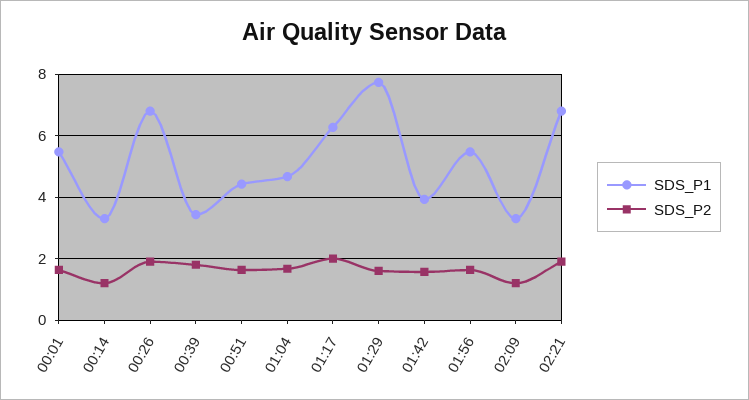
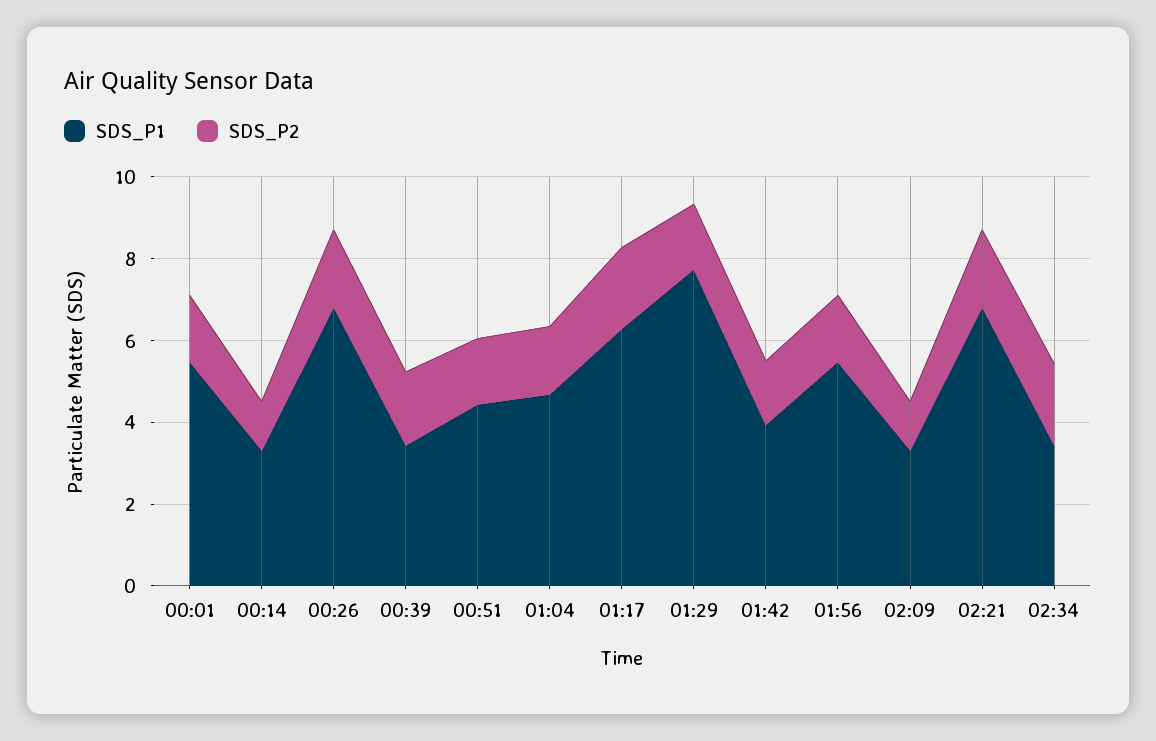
SDS_P1, 02:34: none -> 3.5
SDS_P2, 02:34: none -> 2

